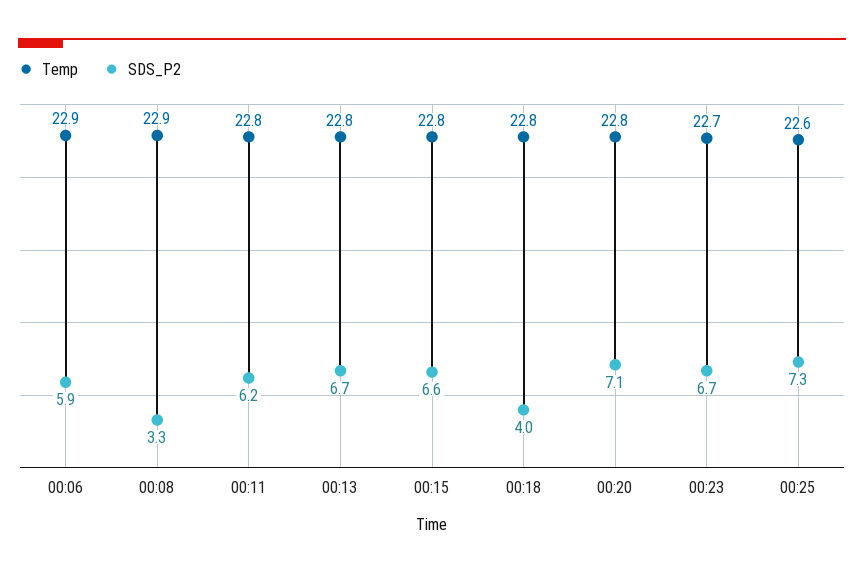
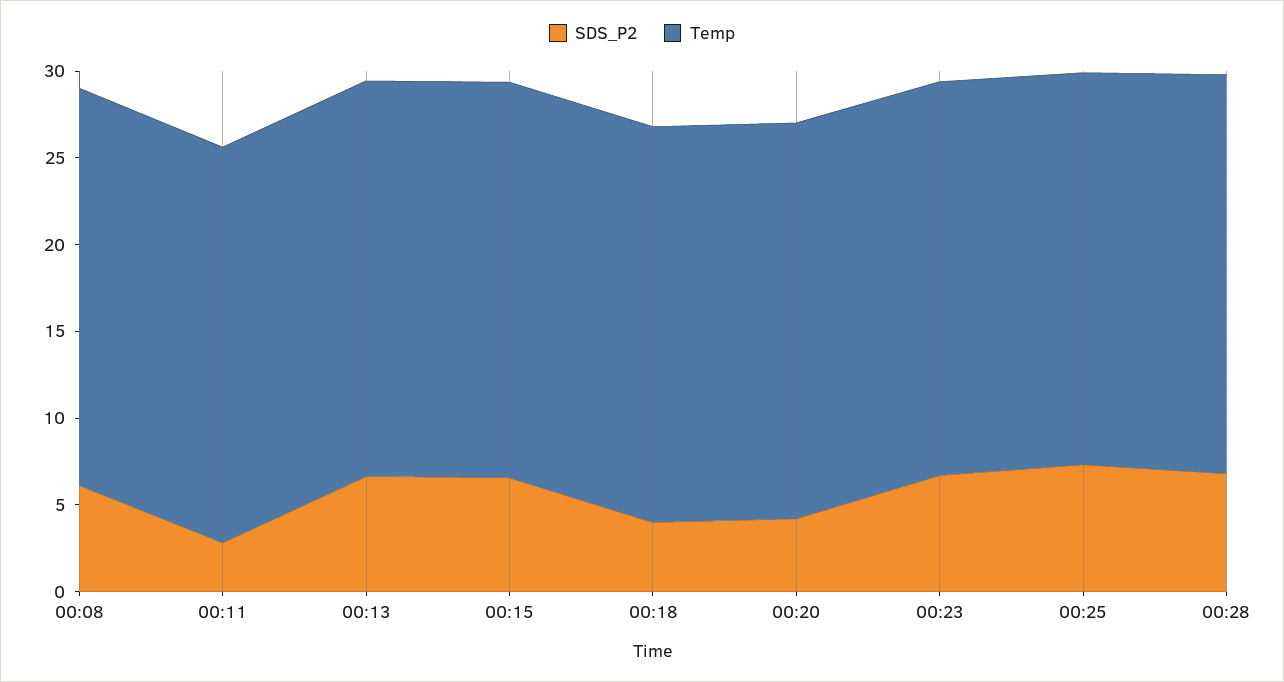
Temp, 00:06: 22.9 -> none
SDS_P2, 00:06: 5.9 -> none
SDS_P2, 00:08: 3.3 -> 6
SDS_P2, 00:11: 6.2 -> 3
SDS_P2, 00:20: 7.1 -> 4
SDS_P2, 00:28: none -> 7
Temp, 00:28: none -> 23

